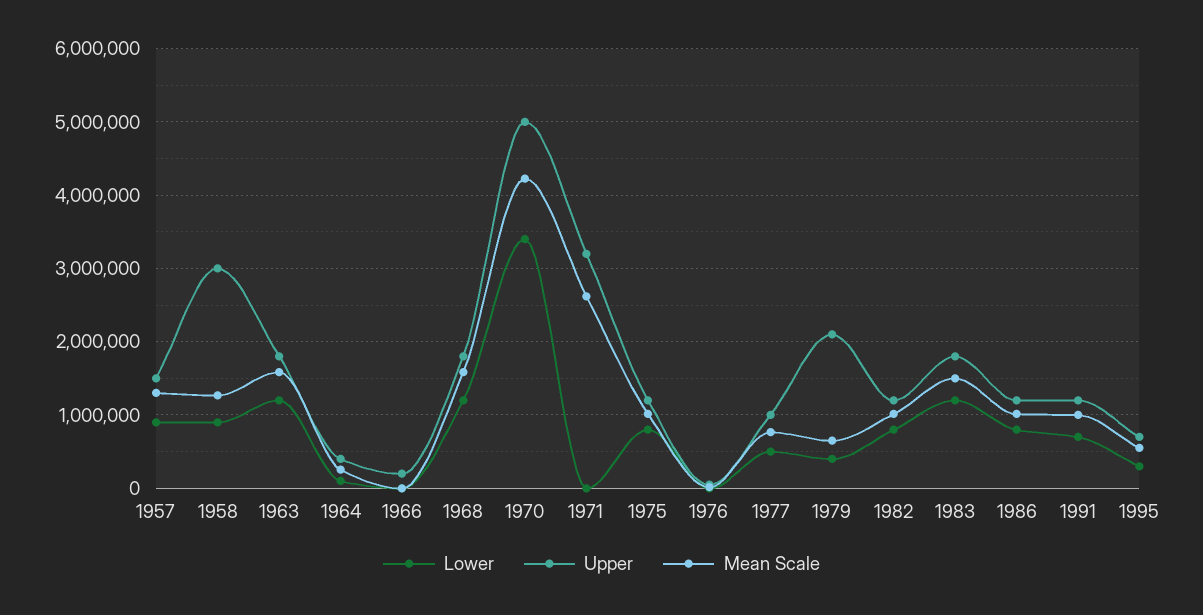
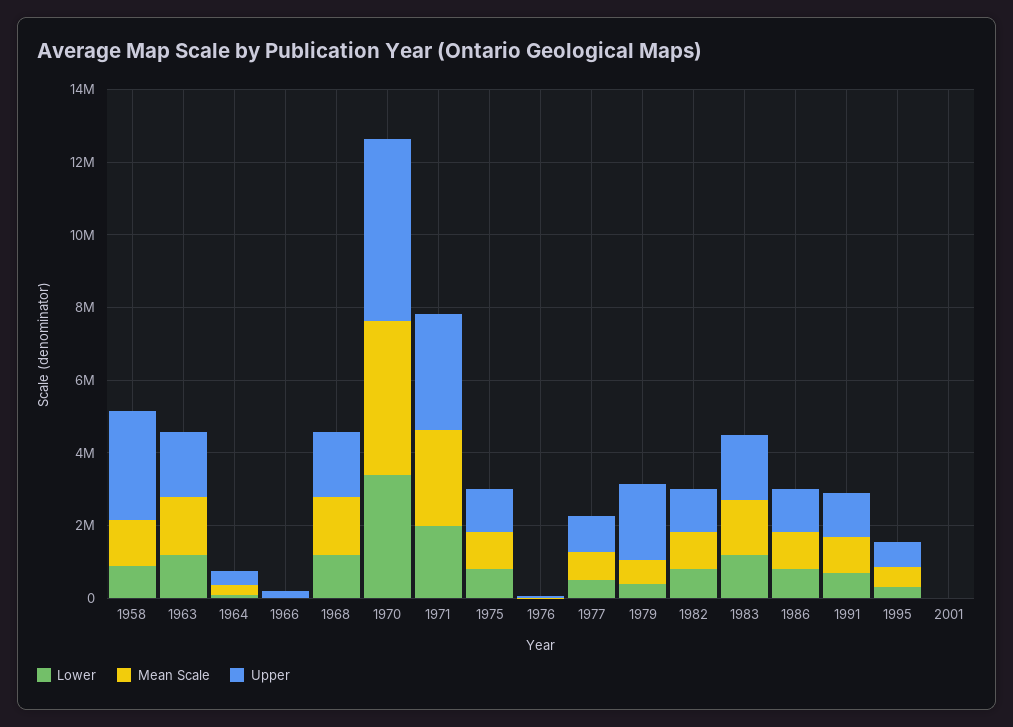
Lower, 1957: 900000 -> none
Upper, 1957: 1500000 -> none
Mean Scale, 1957: 1300000 -> none
Lower, 1971: 0 -> 2000000
Lower, 2001: none -> 0
Mean Scale, 2001: none -> 0
Upper, 2001: none -> 0

